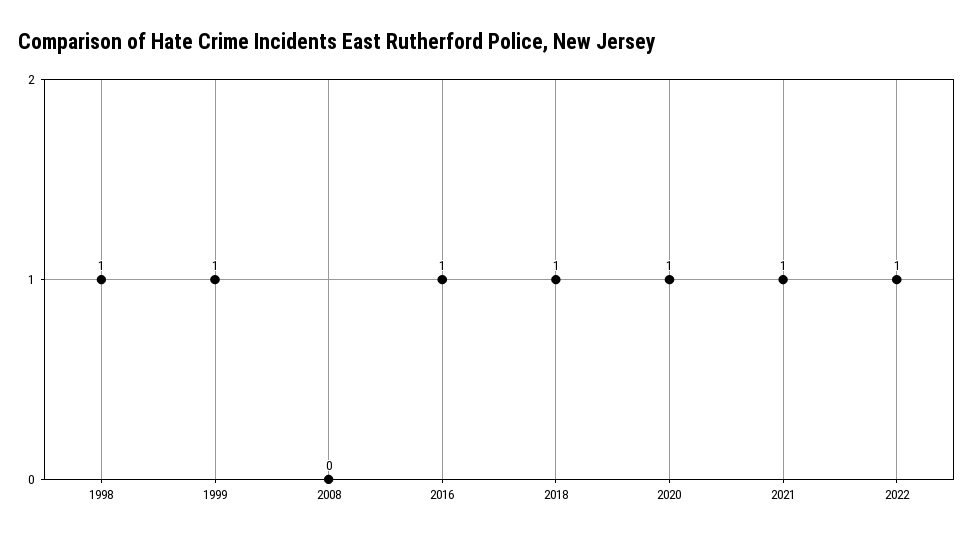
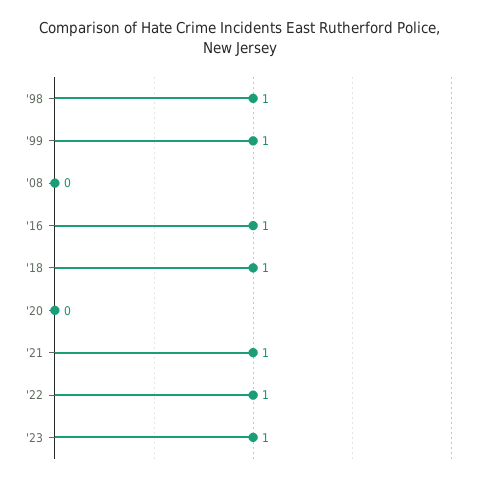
2020: 1 -> 0
'23: none -> 1

